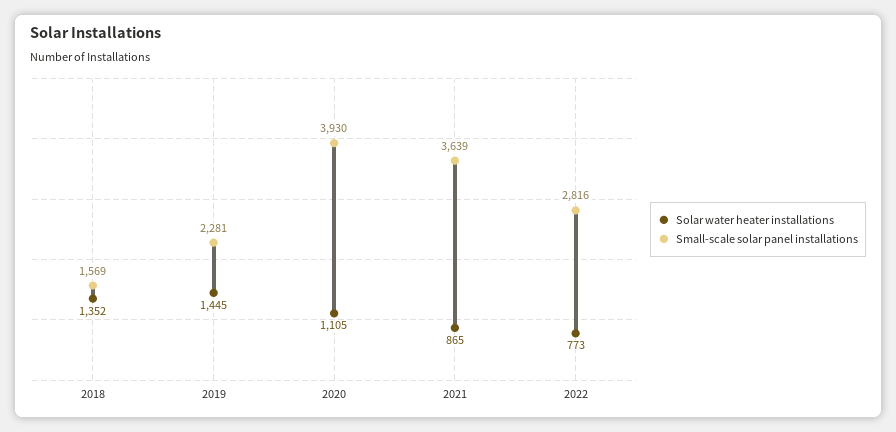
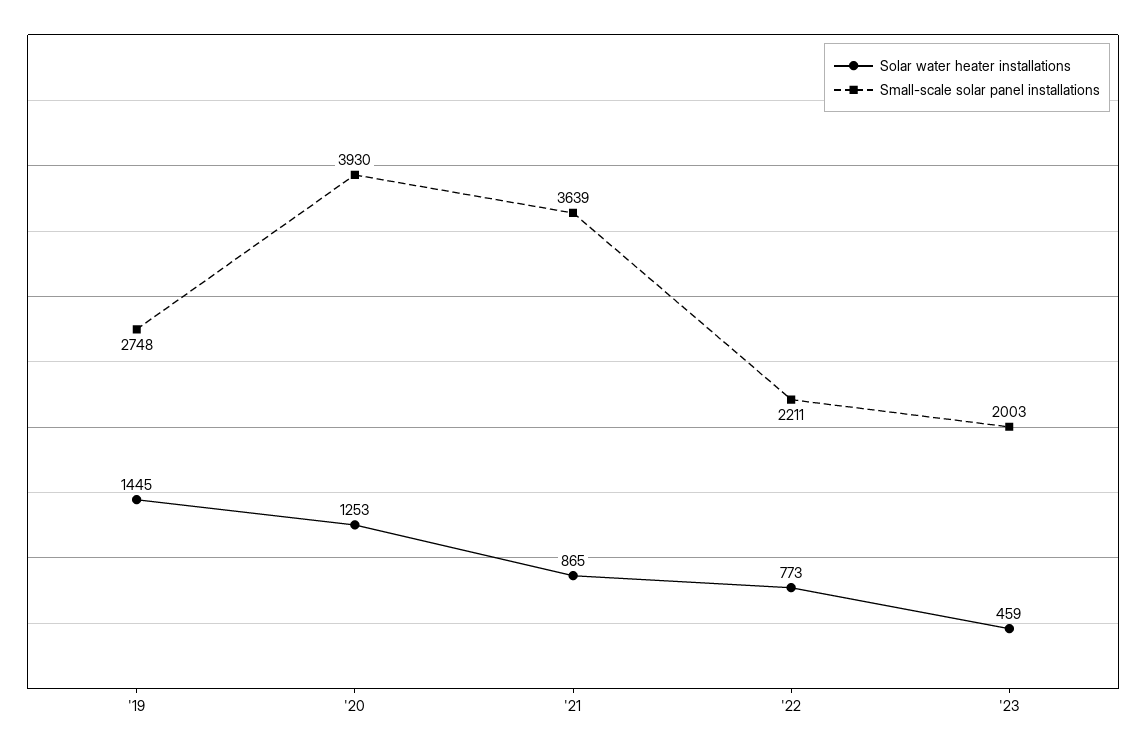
Solar water heater installations, 2018: 1352 -> none
Small-scale solar panel installations, 2018: 1569 -> none
Small-scale solar panel installations, 2019: 2281 -> 2748
Solar water heater installations, 2020: 1105 -> 1253
Small-scale solar panel installations, 2022: 2816 -> 2211
Solar water heater installations, '23: none -> 459
Small-scale solar panel installations, '23: none -> 2003

